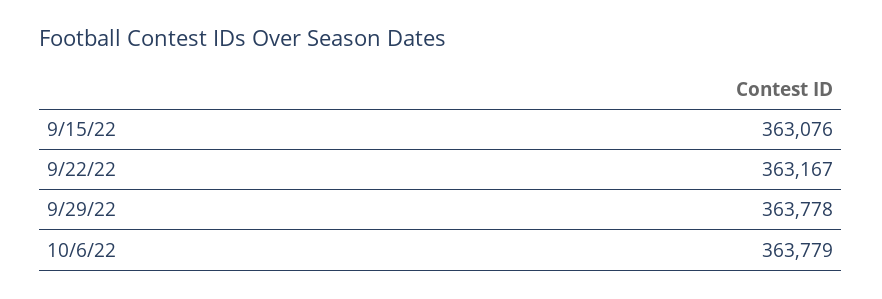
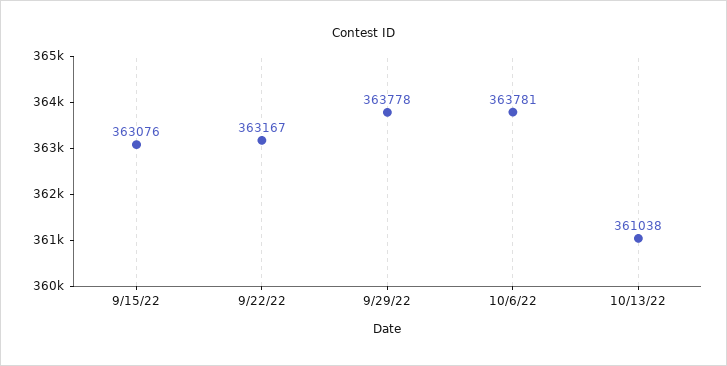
10/6/22: 363779 -> 363781
10/13/22: none -> 361038

